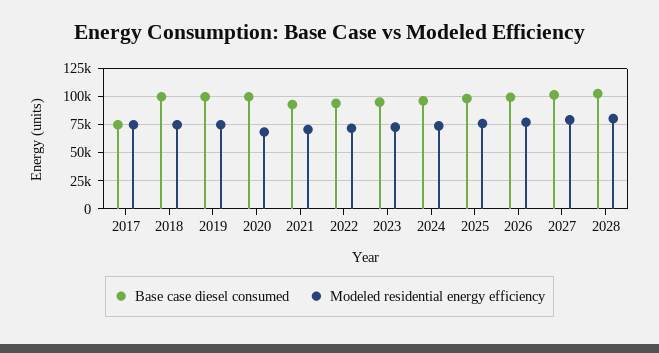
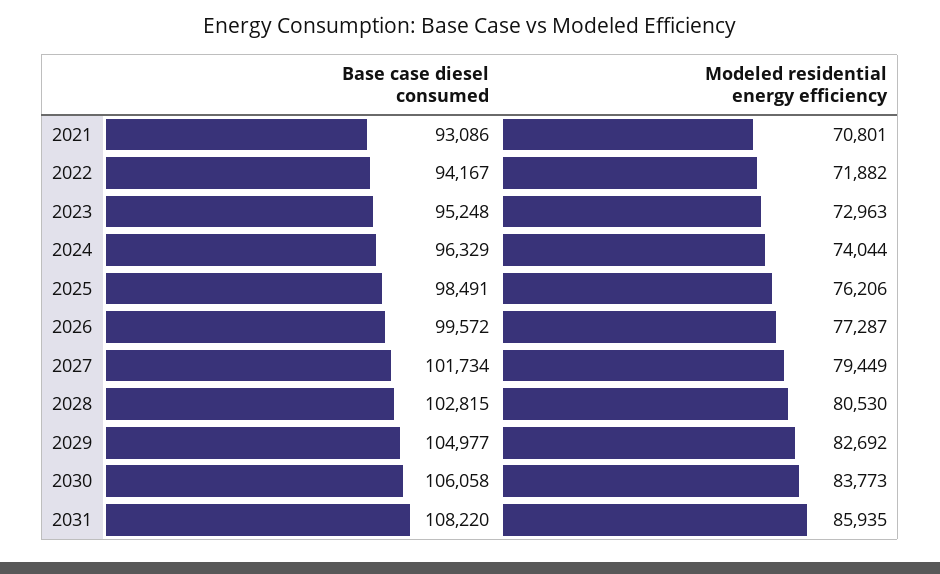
Base case diesel consumed, 2017: 75000 -> none
Modeled residential energy efficiency, 2017: 75000 -> none
Base case diesel consumed, 2018: 100000 -> none
Modeled residential energy efficiency, 2018: 75000 -> none
Base case diesel consumed, 2019: 100000 -> none
Modeled residential energy efficiency, 2019: 75000 -> none
Base case diesel consumed, 2020: 100000 -> none
Modeled residential energy efficiency, 2020: 75000 -> none
Base case diesel consumed, 2029: none -> 104977
Modeled residential energy efficiency, 2029: none -> 82692
Base case diesel consumed, 2030: none -> 106058
Modeled residential energy efficiency, 2030: none -> 83773
Base case diesel consumed, 2031: none -> 108220
Modeled residential energy efficiency, 2031: none -> 85935

